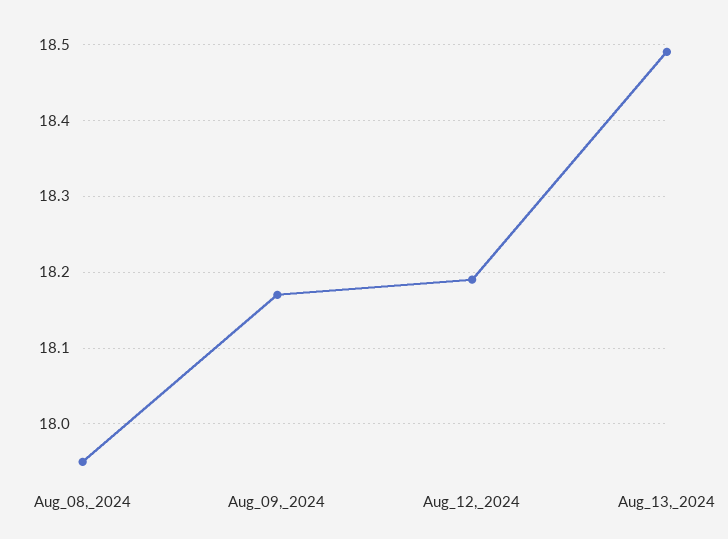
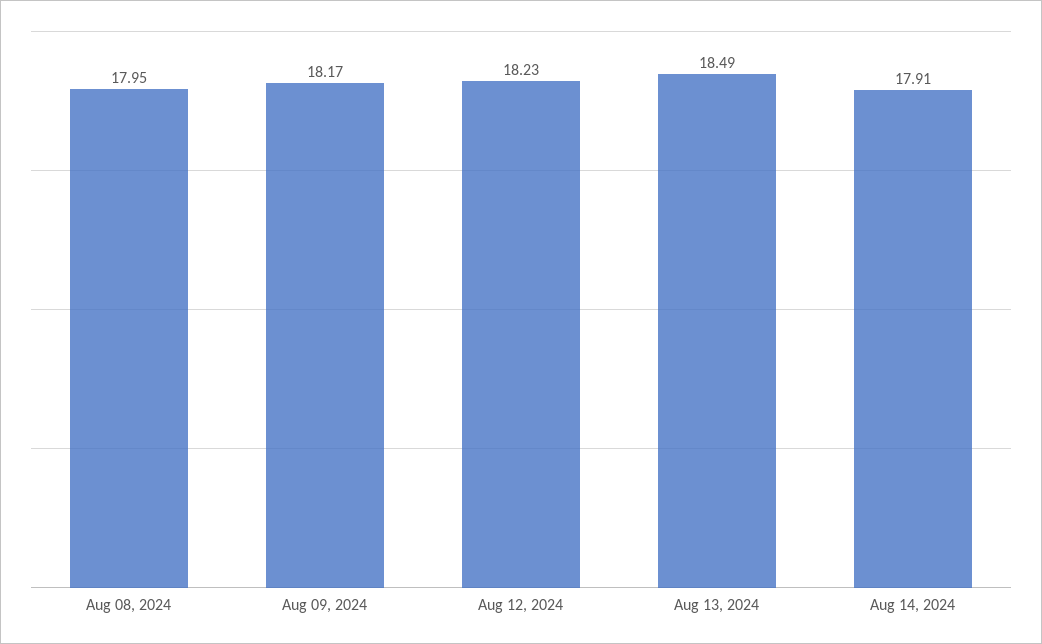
Aug_12,_2024: 18.19 -> 18.23
Aug 14, 2024: none -> 17.91

